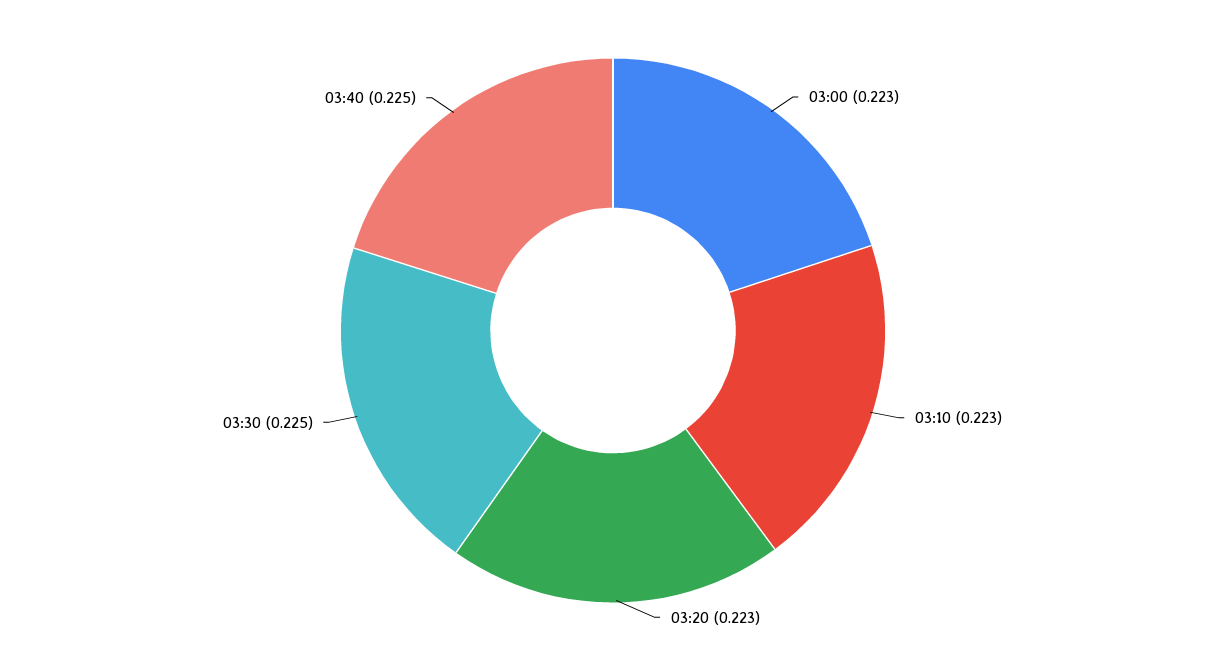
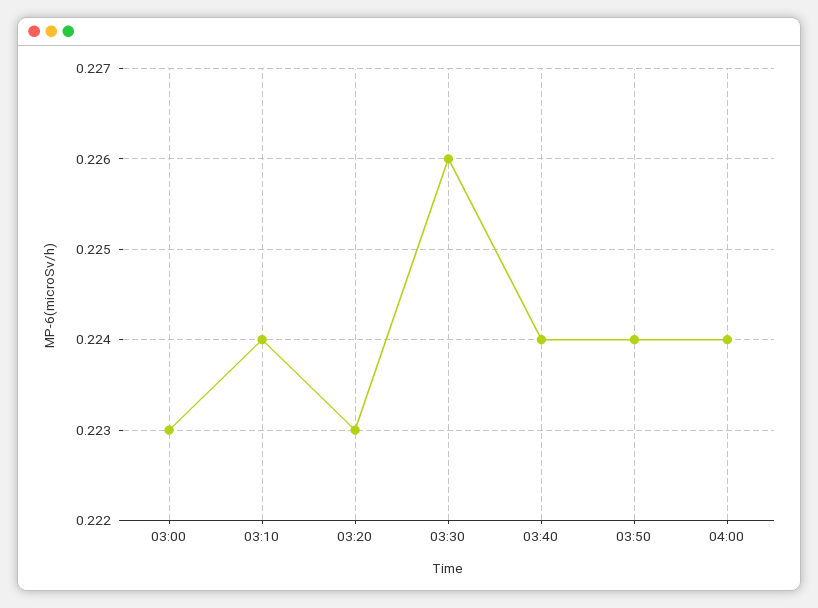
03:10: 0.223 -> 0.224
03:30: 0.225 -> 0.226
03:40: 0.225 -> 0.224
03:50: none -> 0.224
04:00: none -> 0.224

